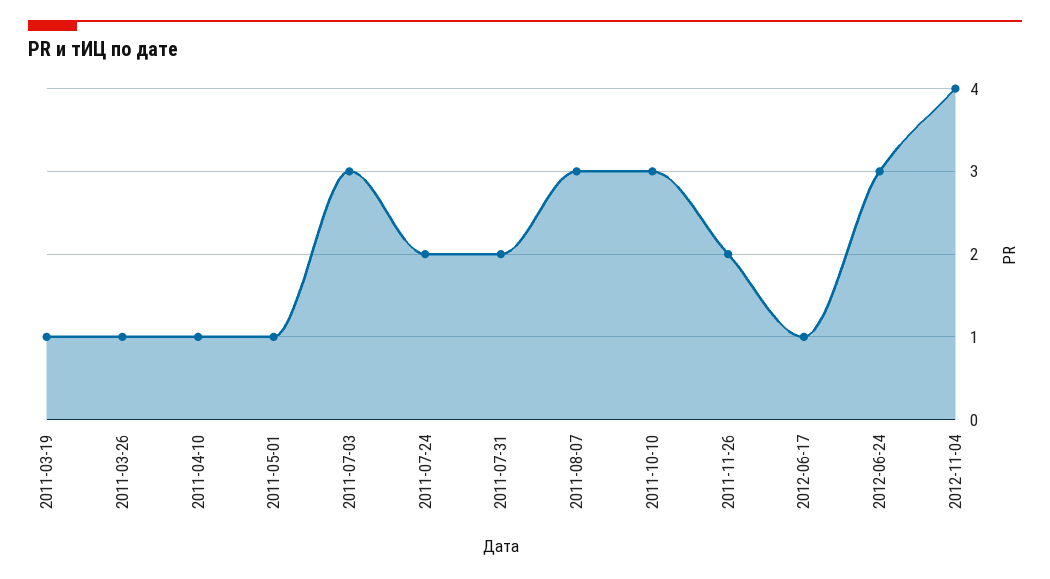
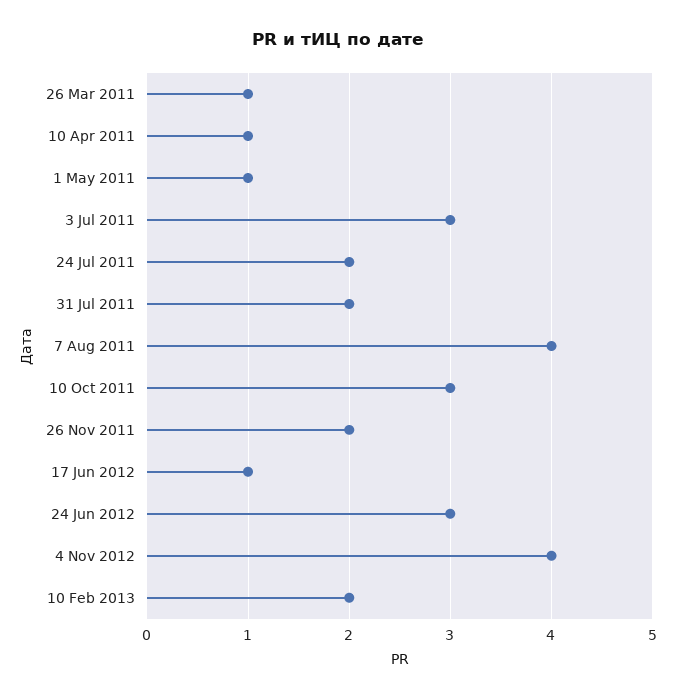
2011-03-19: 1 -> none
2011-08-07: 3 -> 4
10 Feb 2013: none -> 2

